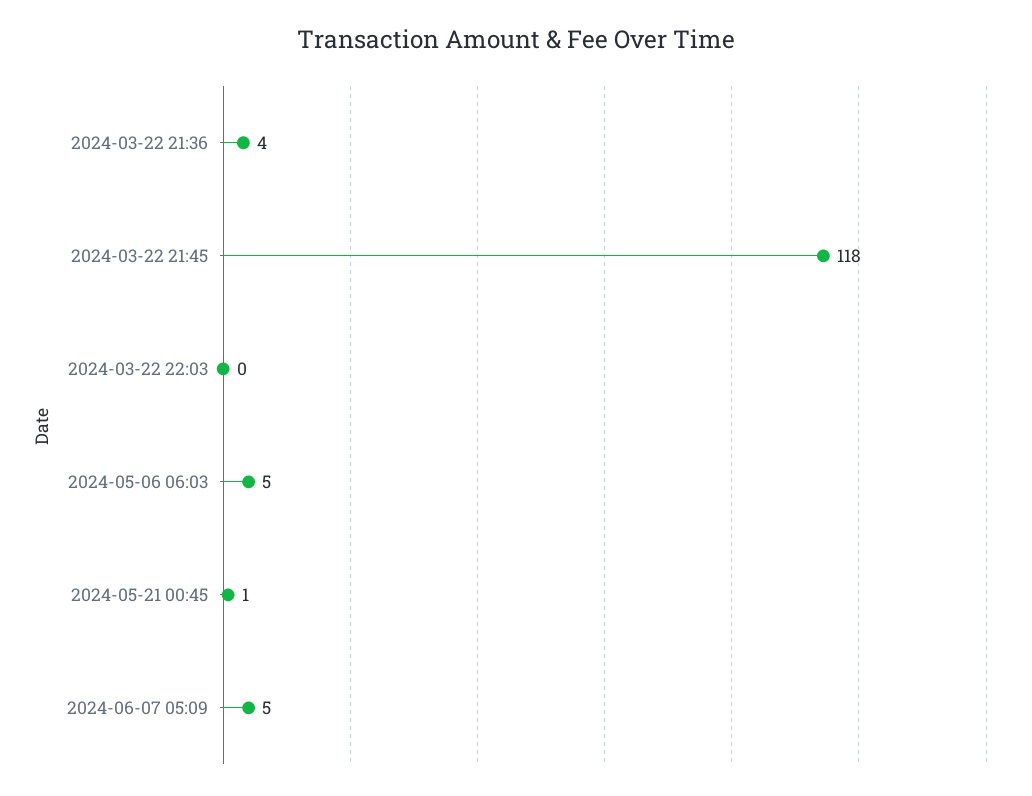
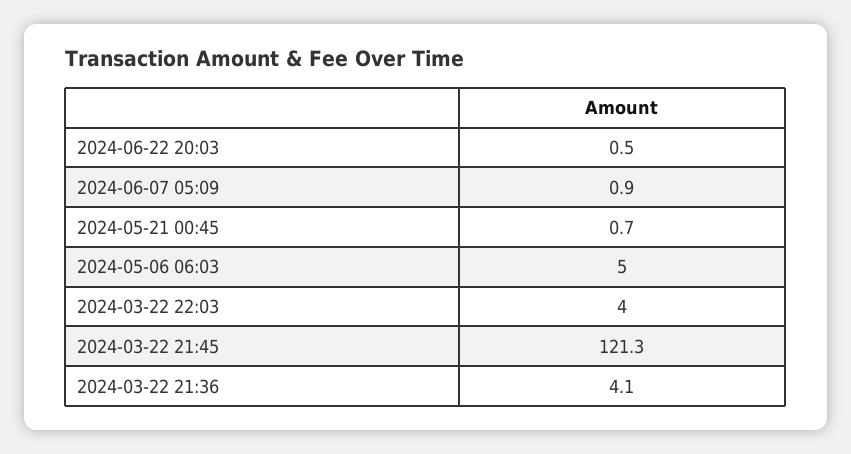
2024-03-22 21:45: 118 -> 121.3
2024-03-22 22:03: 0 -> 4
2024-06-07 05:09: 5 -> 0.9
2024-06-22 20:03: none -> 0.5

